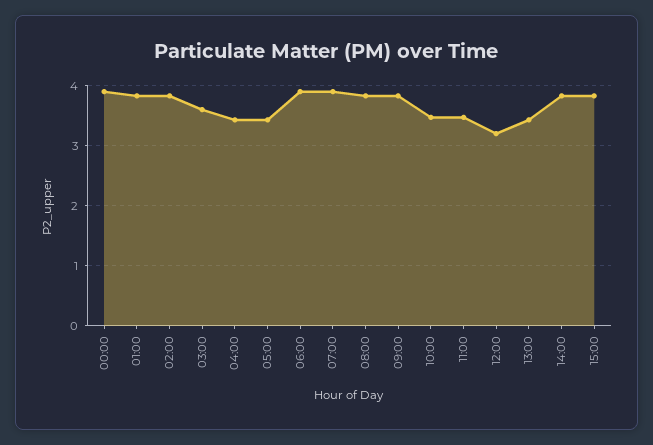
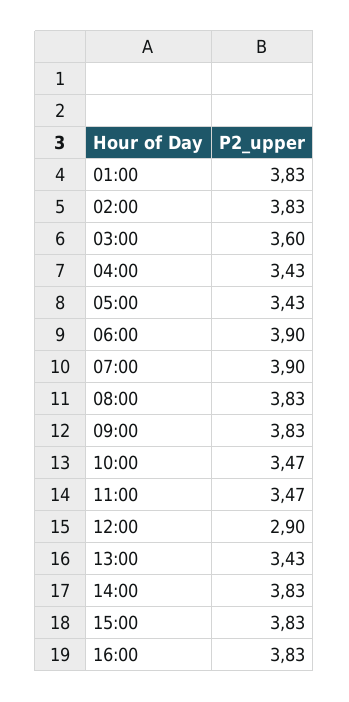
00:00: 3.9 -> none
12:00: 3.2 -> 2.9
16:00: none -> 3.83

